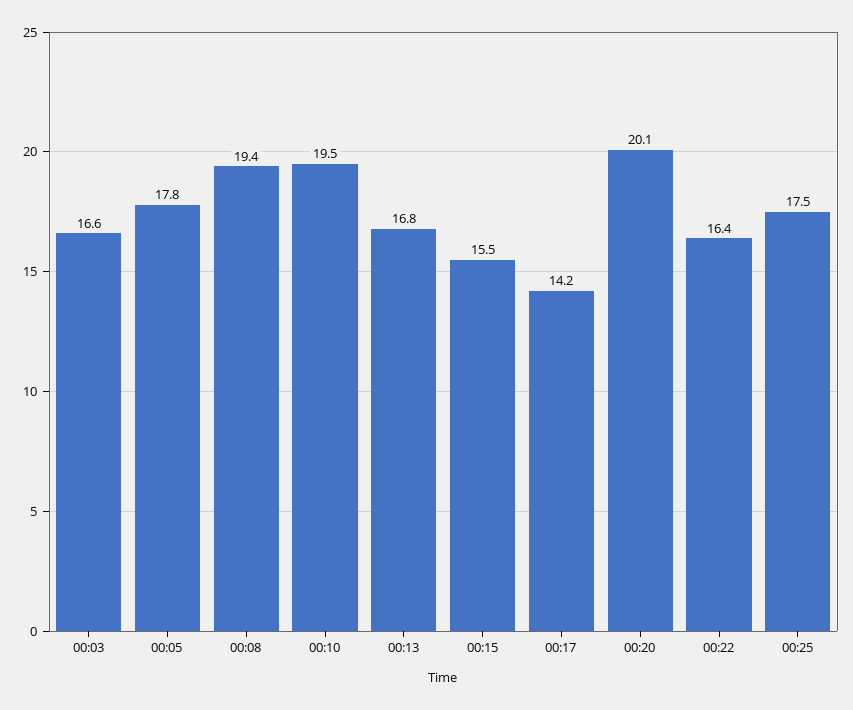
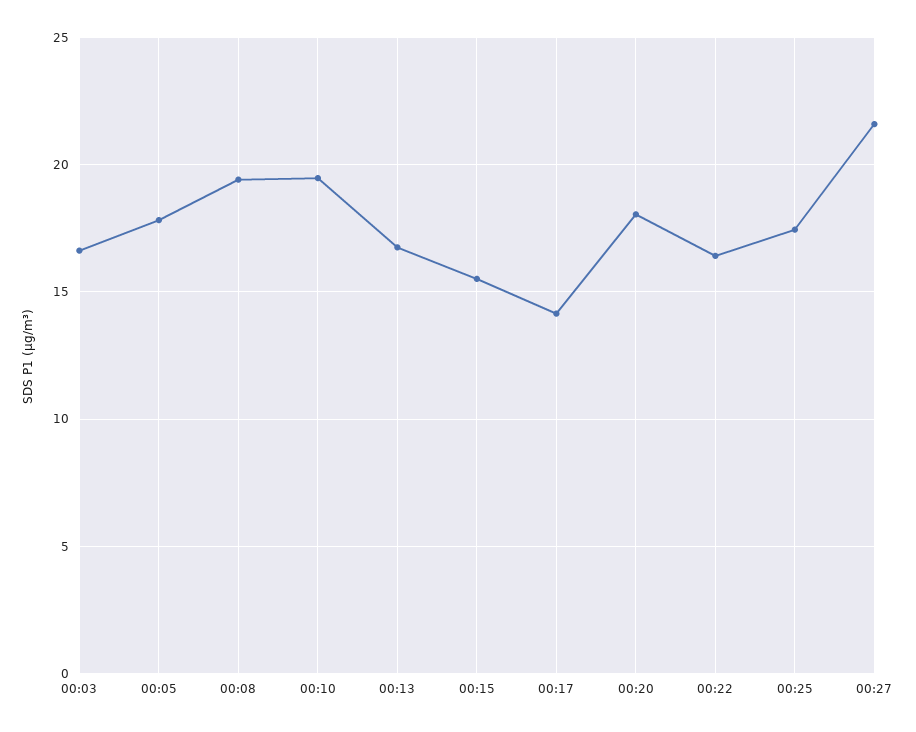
00:20: 20.1 -> 18
00:27: none -> 21.5

